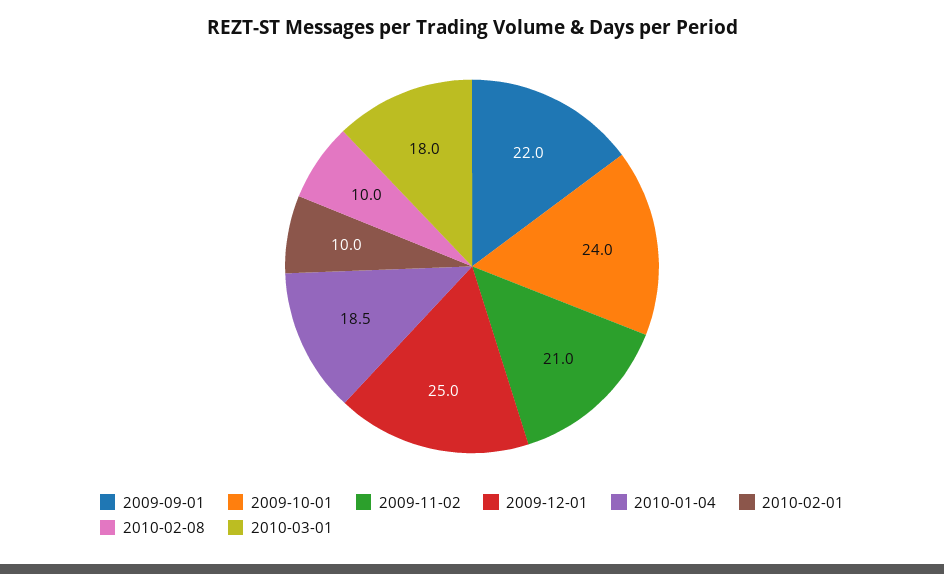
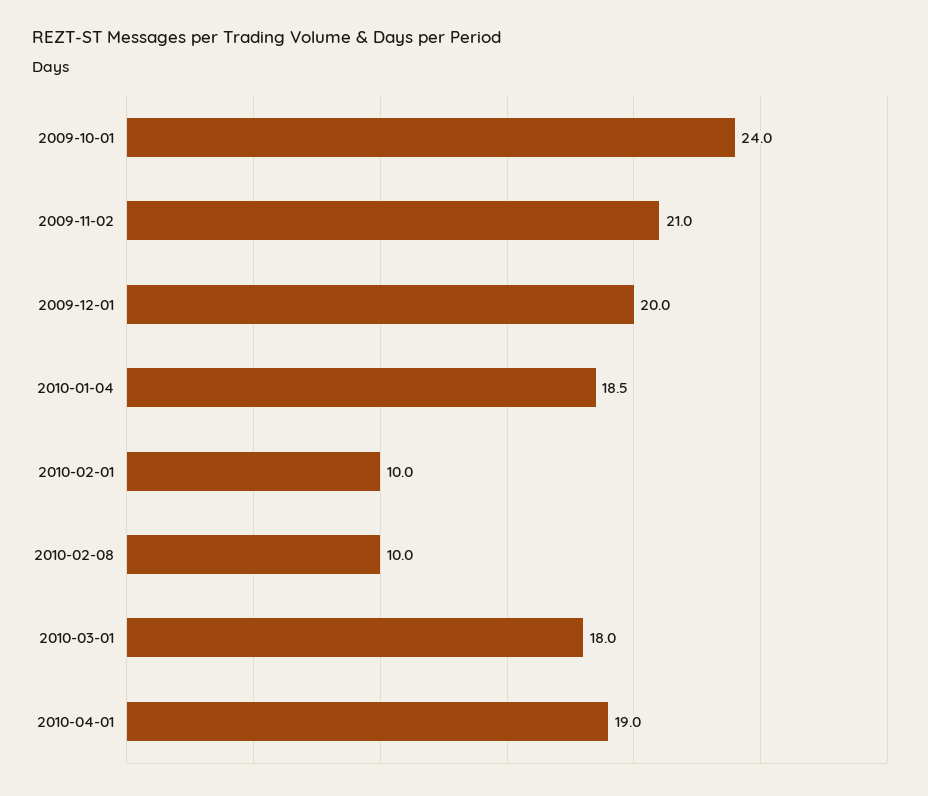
2009-09-01: 22 -> none
2009-12-01: 25 -> 20
2010-04-01: none -> 19

